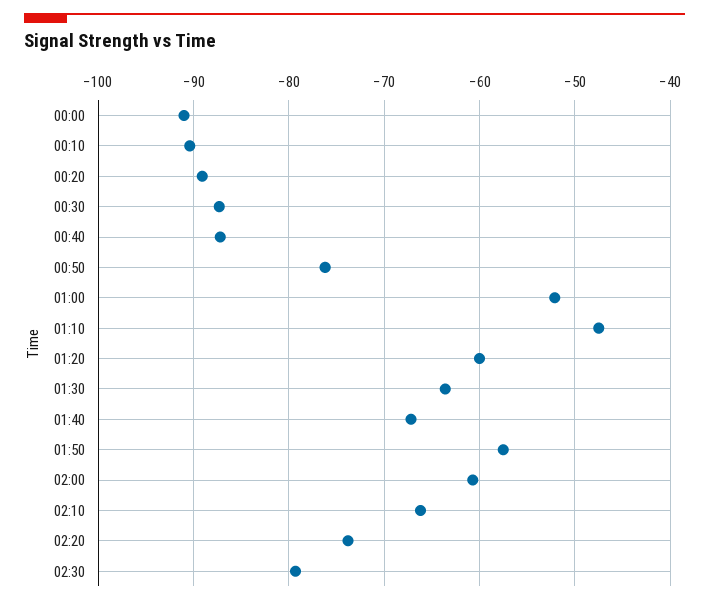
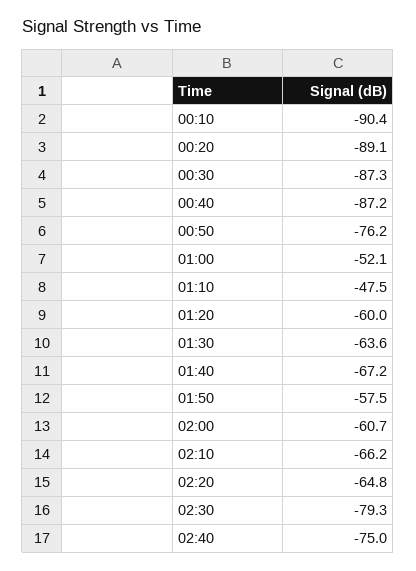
00:00: -91 -> none
02:20: -74 -> -64.8
02:40: none -> -75

